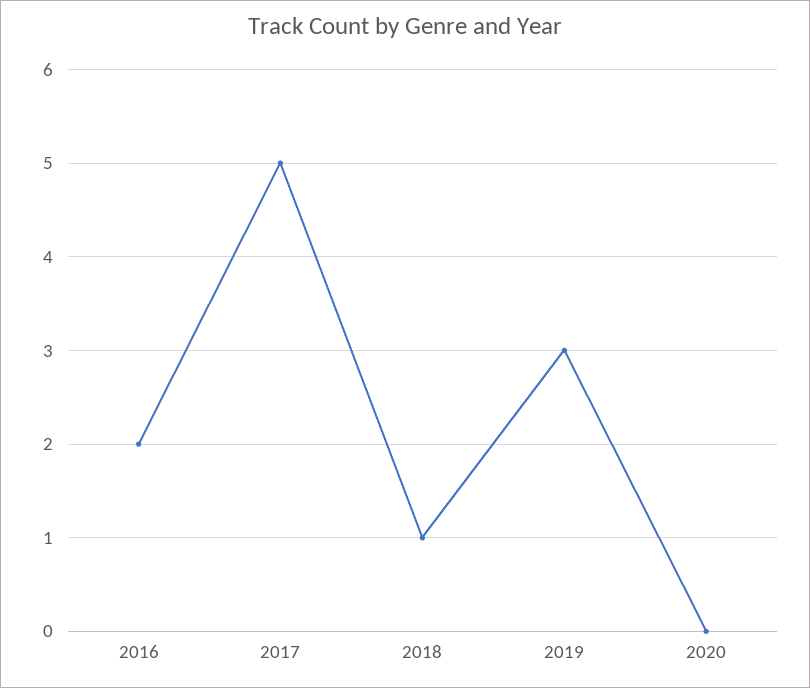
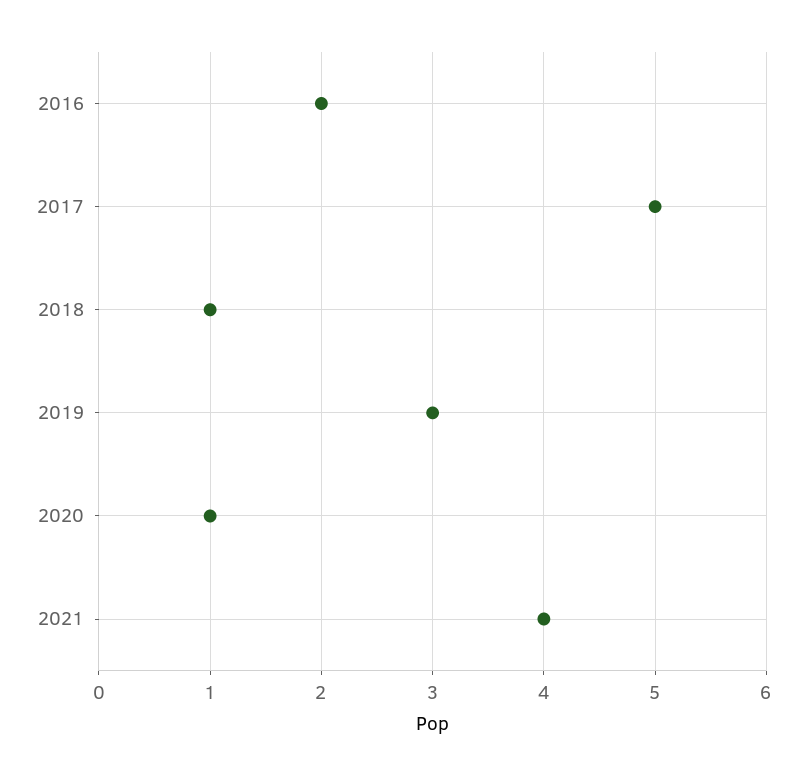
2020: 0 -> 1
2021: none -> 4

